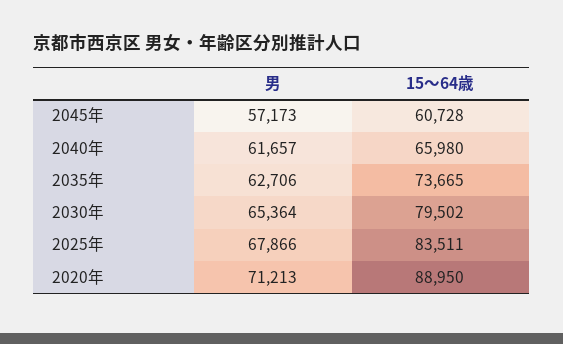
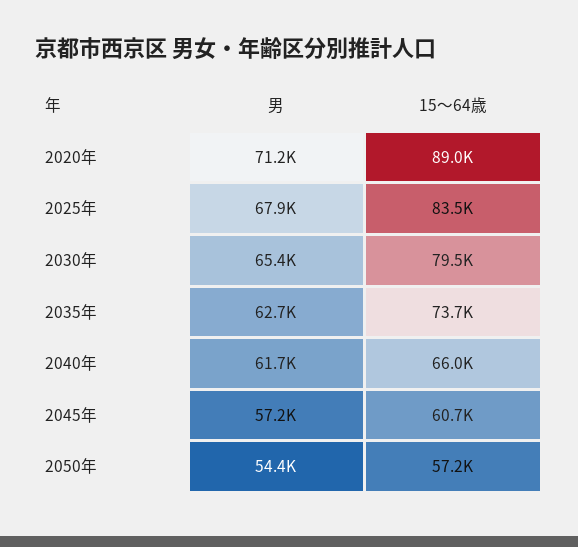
男, 2050年: none -> 54400
15～64歳, 2050年: none -> 57200

